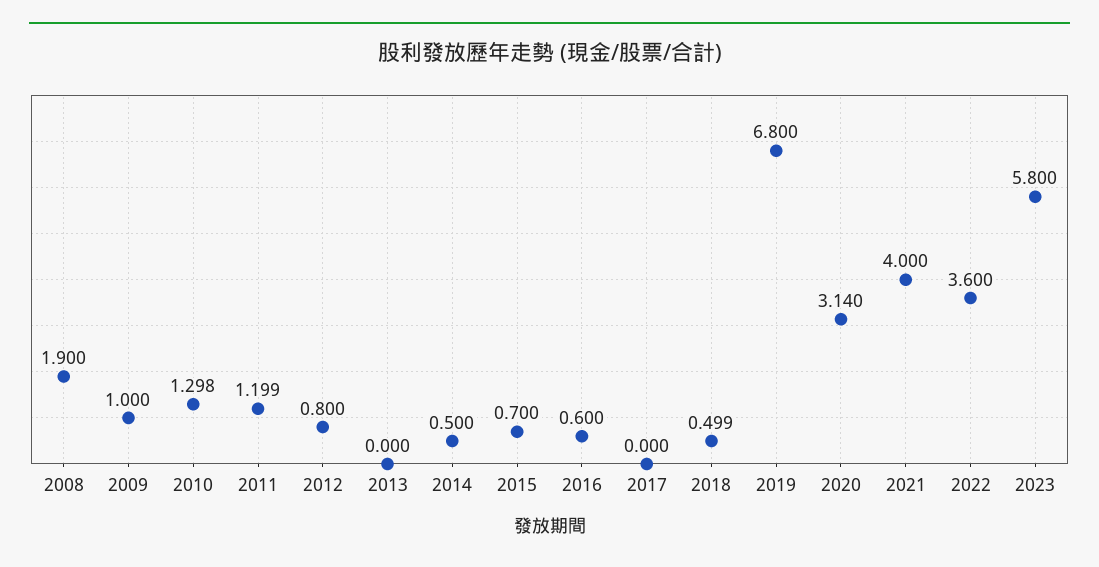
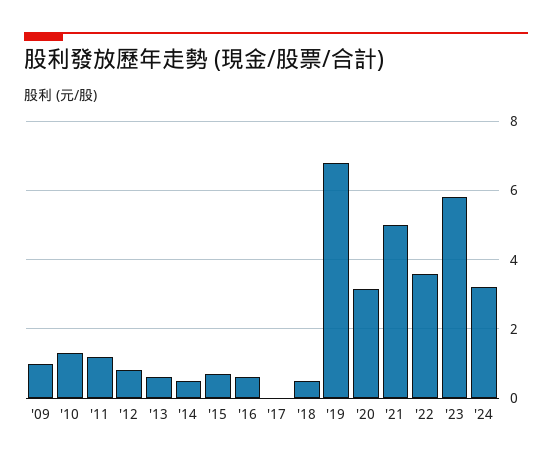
2008: 1.9 -> none
2013: 0 -> 0.6
2021: 4 -> 5
'24: none -> 3.2

